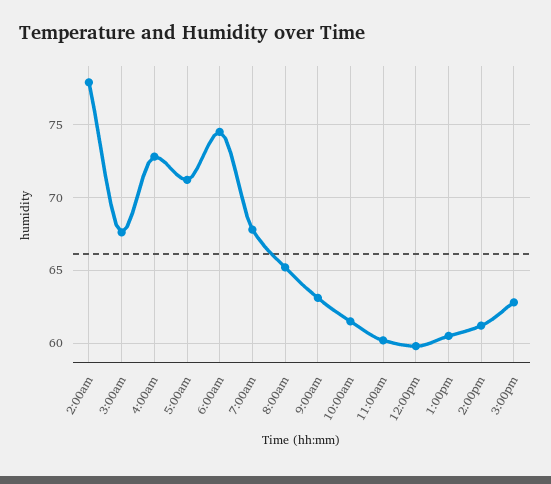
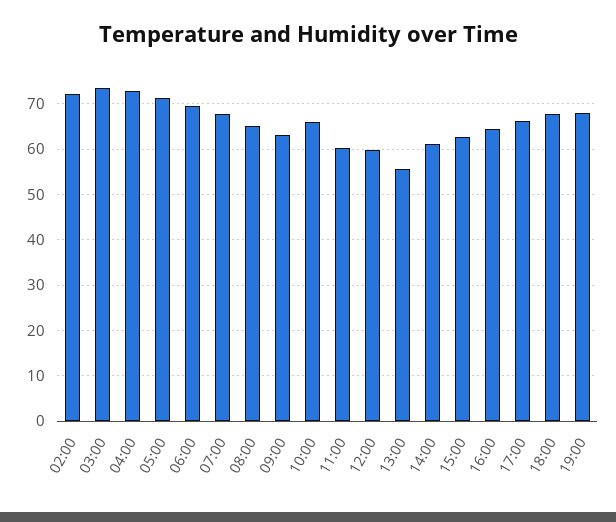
2:00am: 78 -> 72
3:00am: 67.5 -> 74
6:00am: 74.5 -> 70
10:00am: 61.5 -> 66
1:00pm: 60.5 -> 56
16:00: none -> 64
17:00: none -> 66
18:00: none -> 68
19:00: none -> 68

